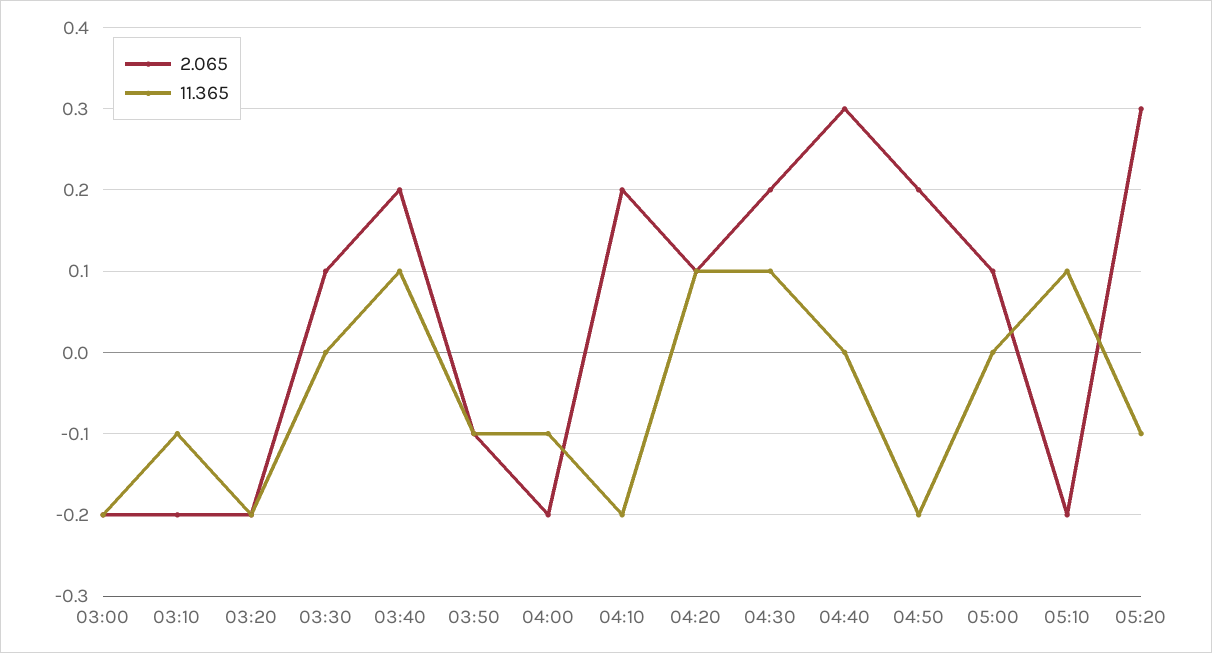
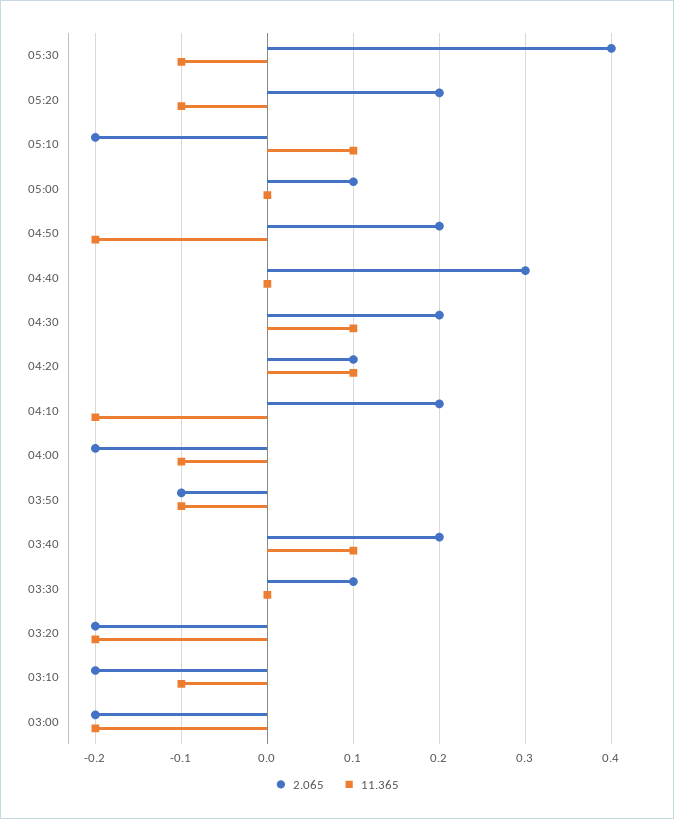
2.065, 05:20: 0.3 -> 0.2
2.065, 05:30: none -> 0.4
11.365, 05:30: none -> -0.1

